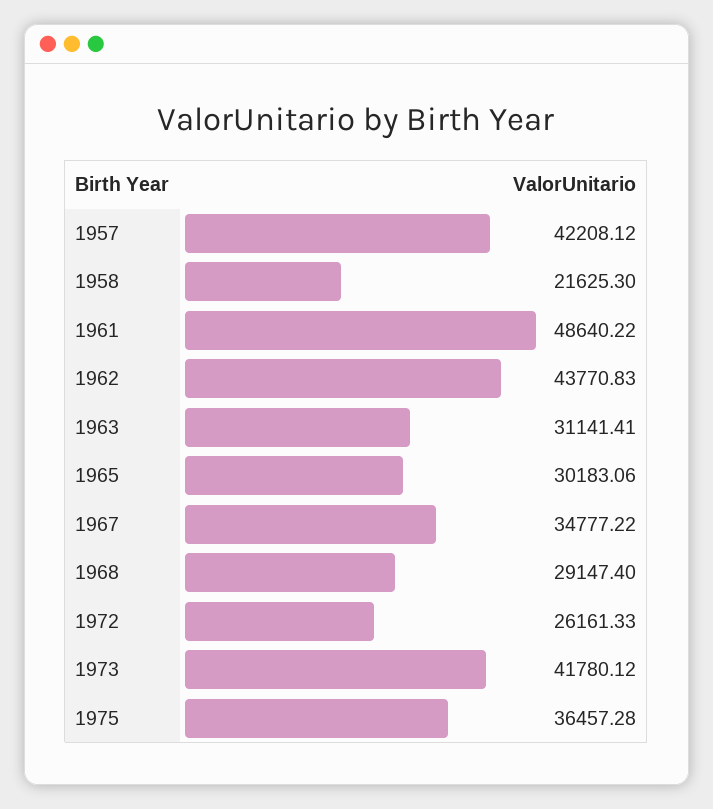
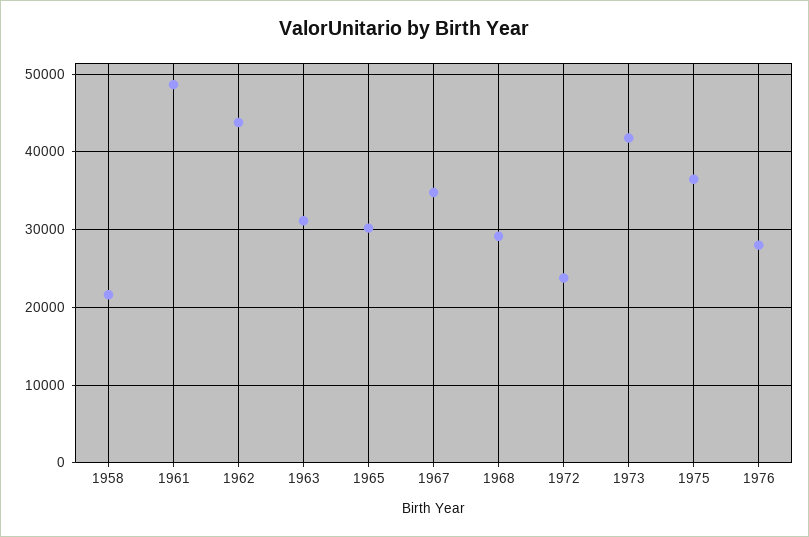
1957: 42208.12 -> none
1972: 26161.33 -> 24000
1976: none -> 28000

